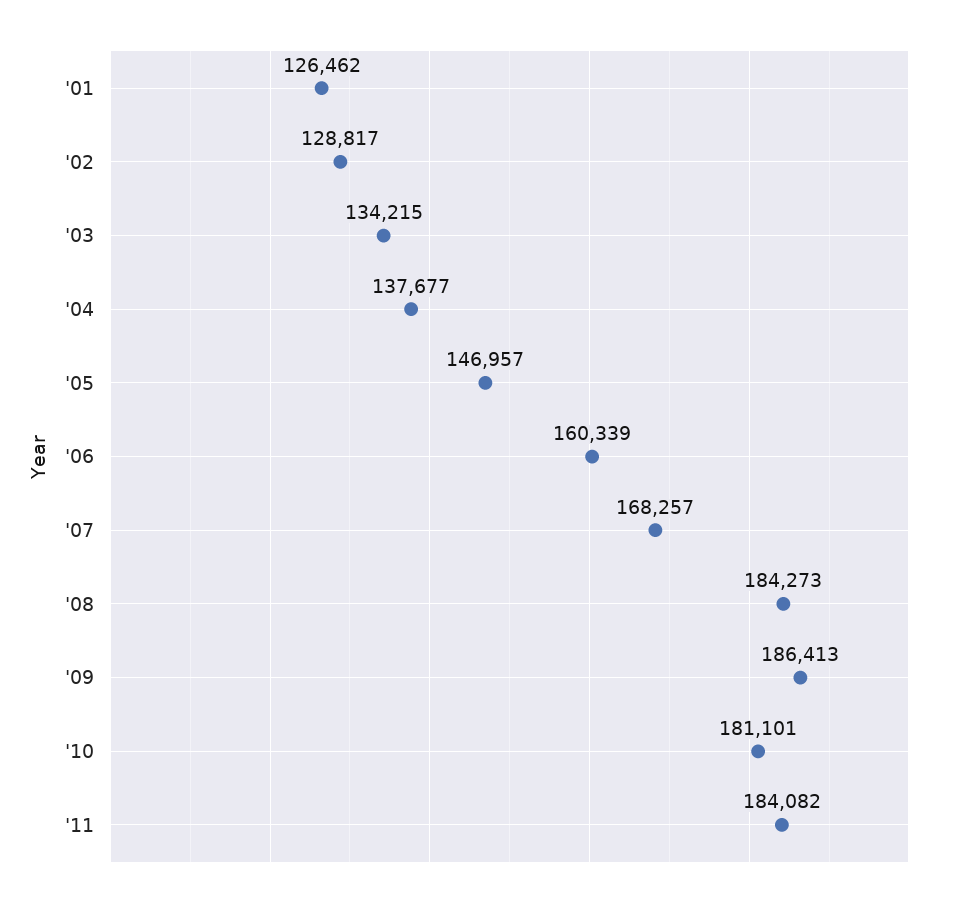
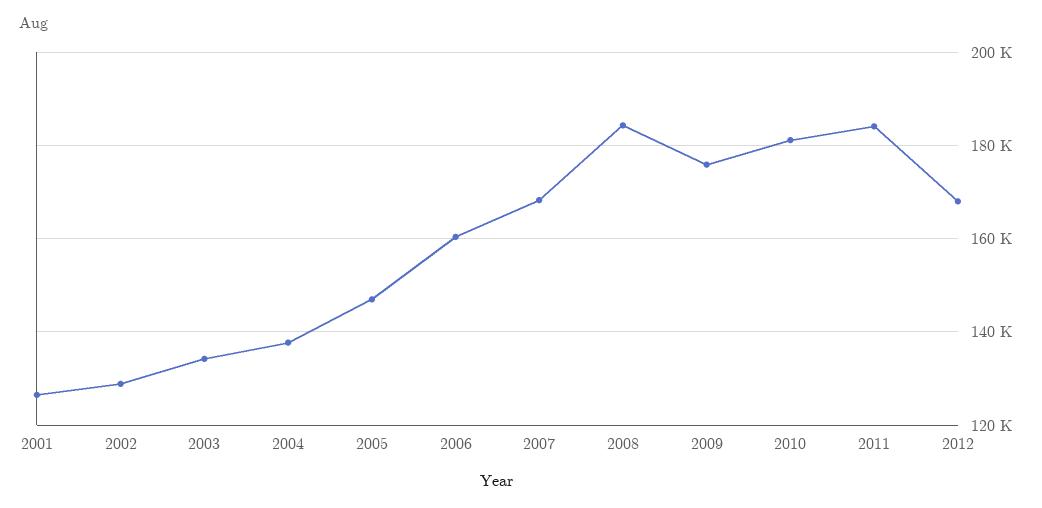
'09: 186413 -> 176000
2012: none -> 168000

